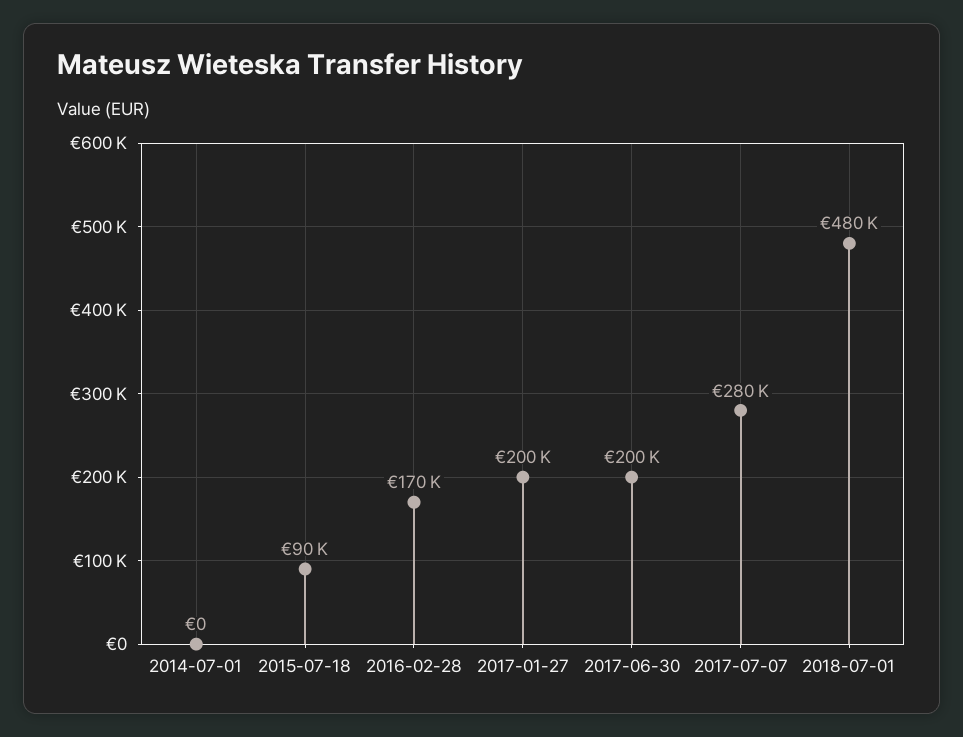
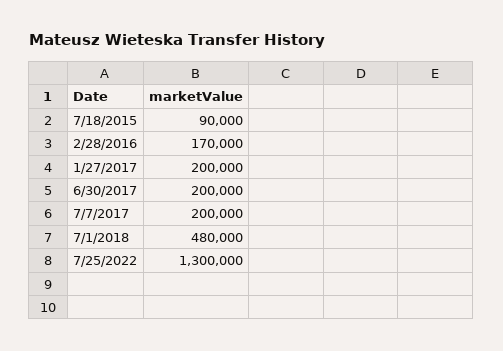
2014-07-01: 0 -> none
2017-07-07: 280000 -> 200000
7/25/2022: none -> 1300000

